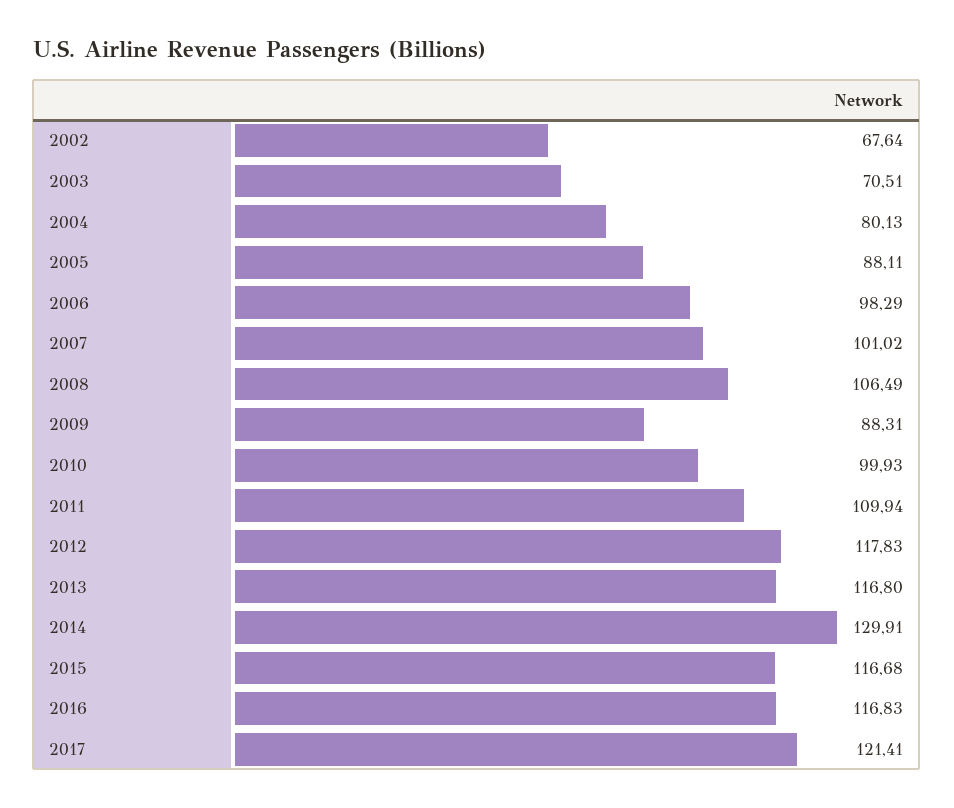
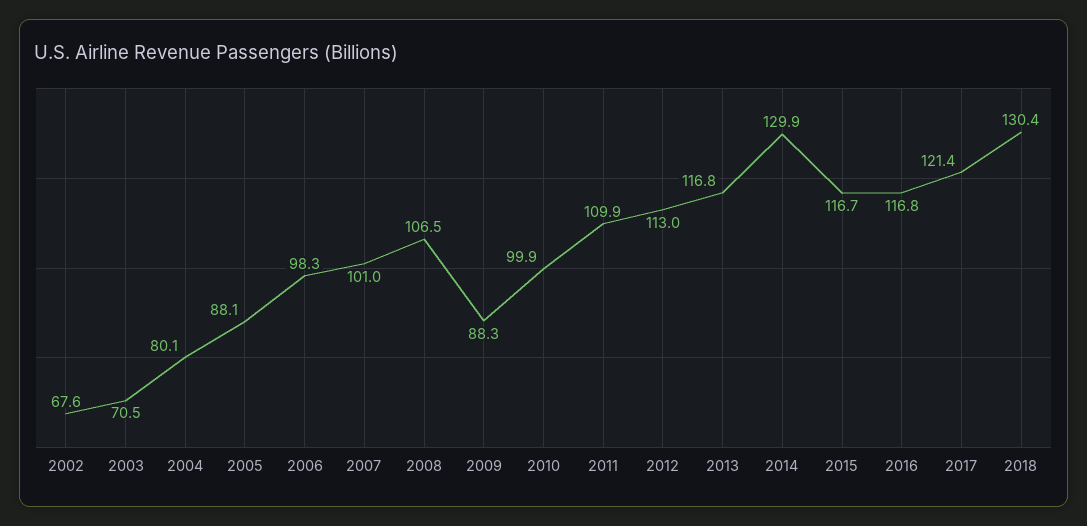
2012: 117.83 -> 113
2018: none -> 130.4

